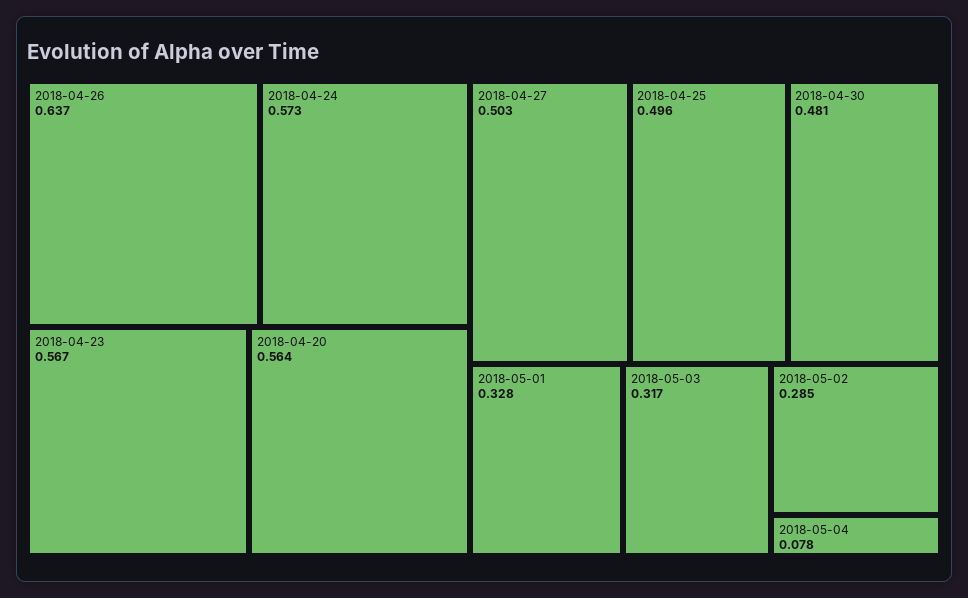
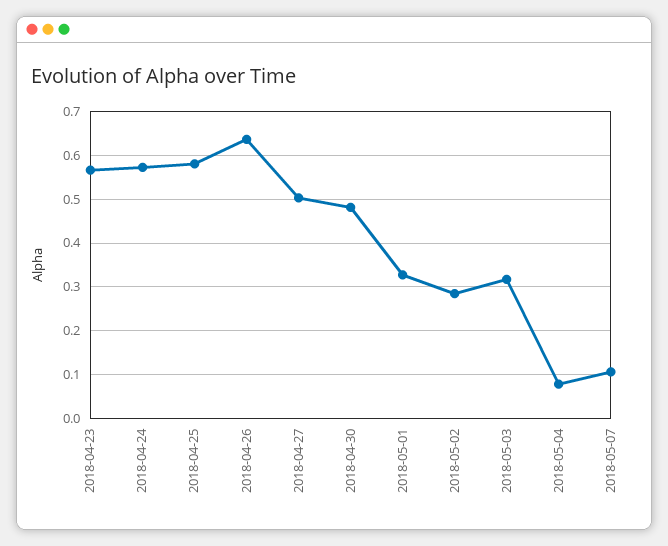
2018-04-20: 0.564 -> none
2018-04-25: 0.496 -> 0.58
2018-05-07: none -> 0.1

